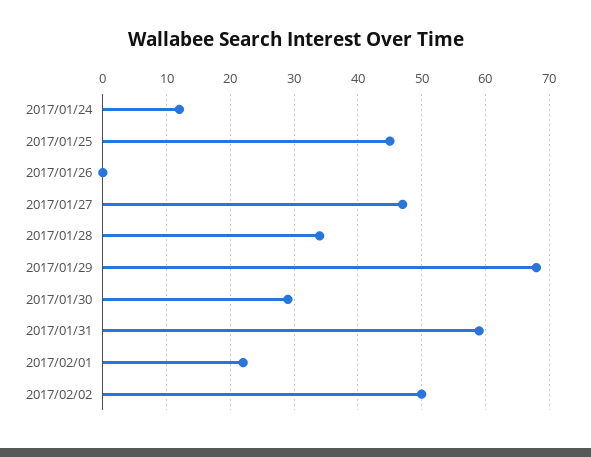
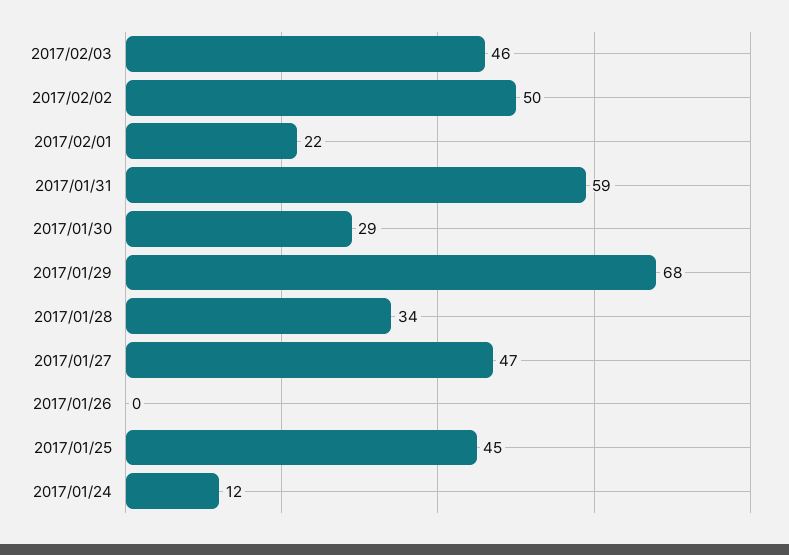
2017/02/03: none -> 46

